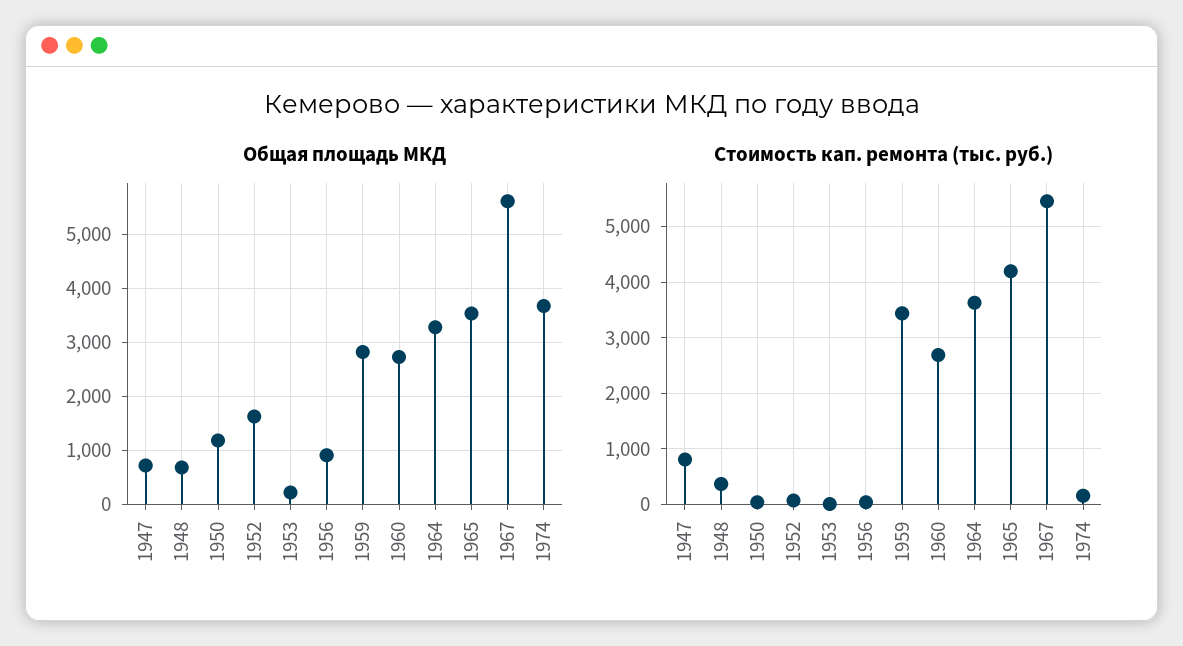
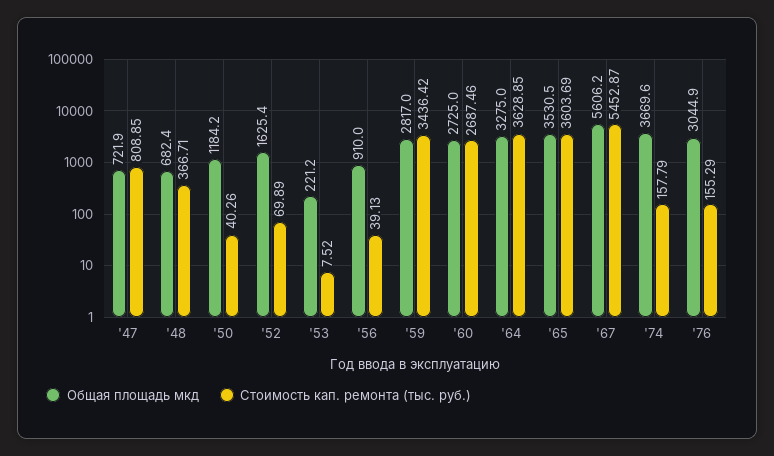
Стоимость кап. ремонта (тыс. руб.), 1965: 4200 -> 3603.69
Общая площадь МКД, '76: none -> 3044.9
Стоимость кап. ремонта (тыс. руб.), '76: none -> 155.29

